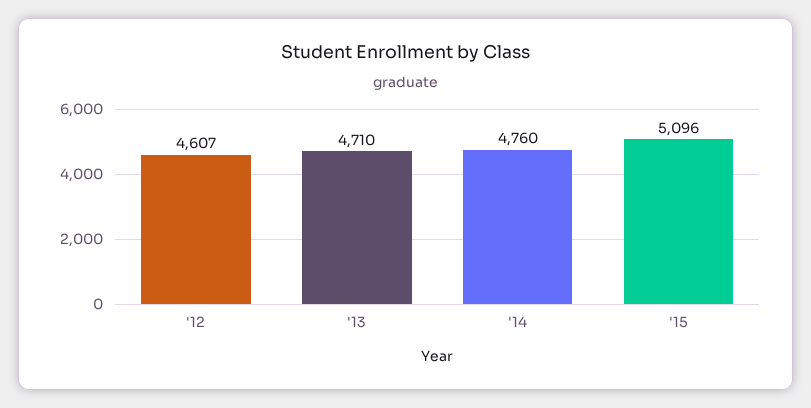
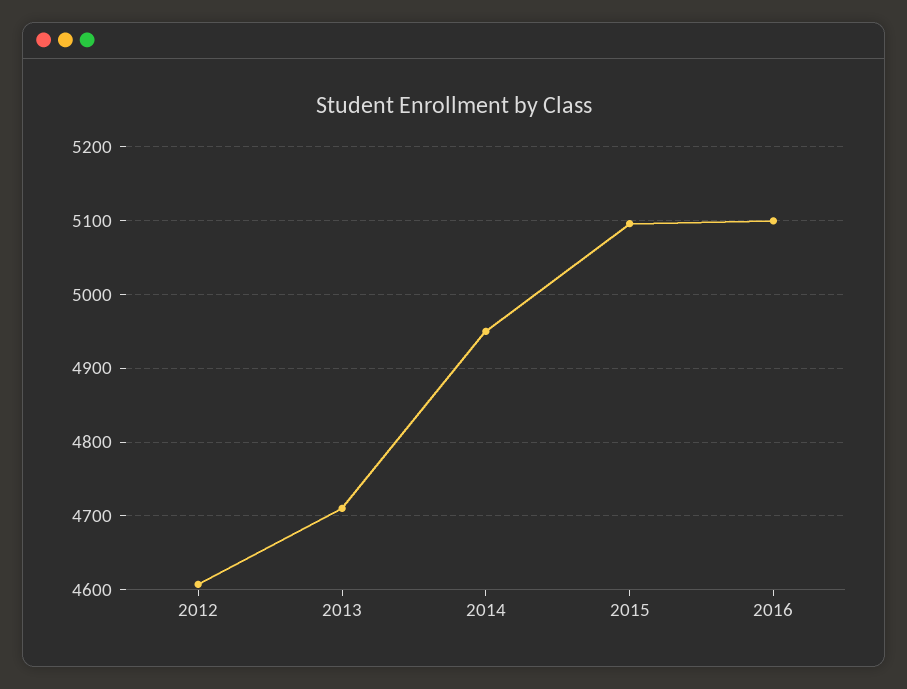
'14: 4760 -> 4950
2016: none -> 5100

